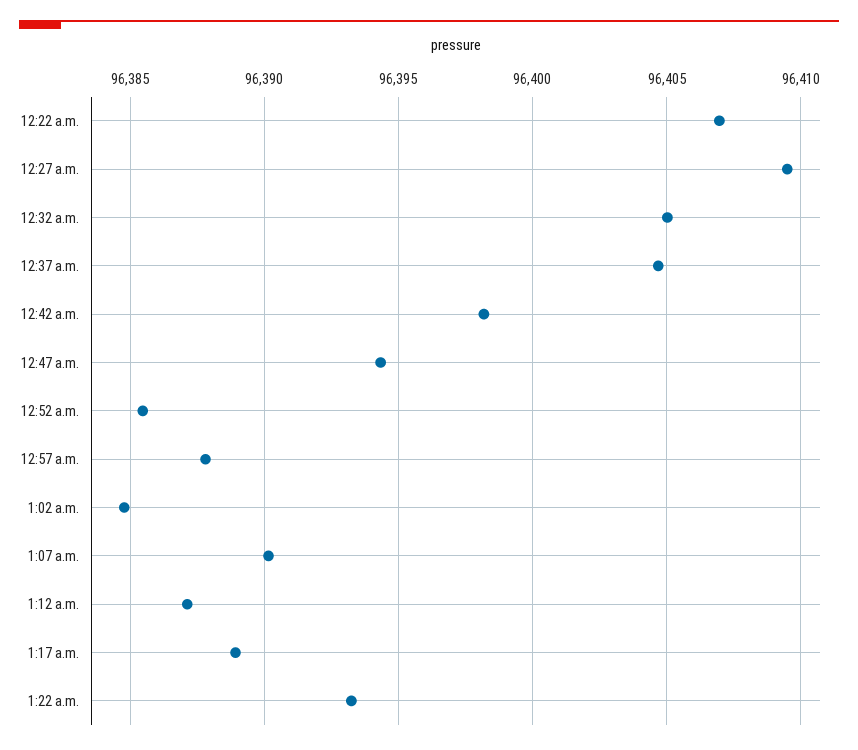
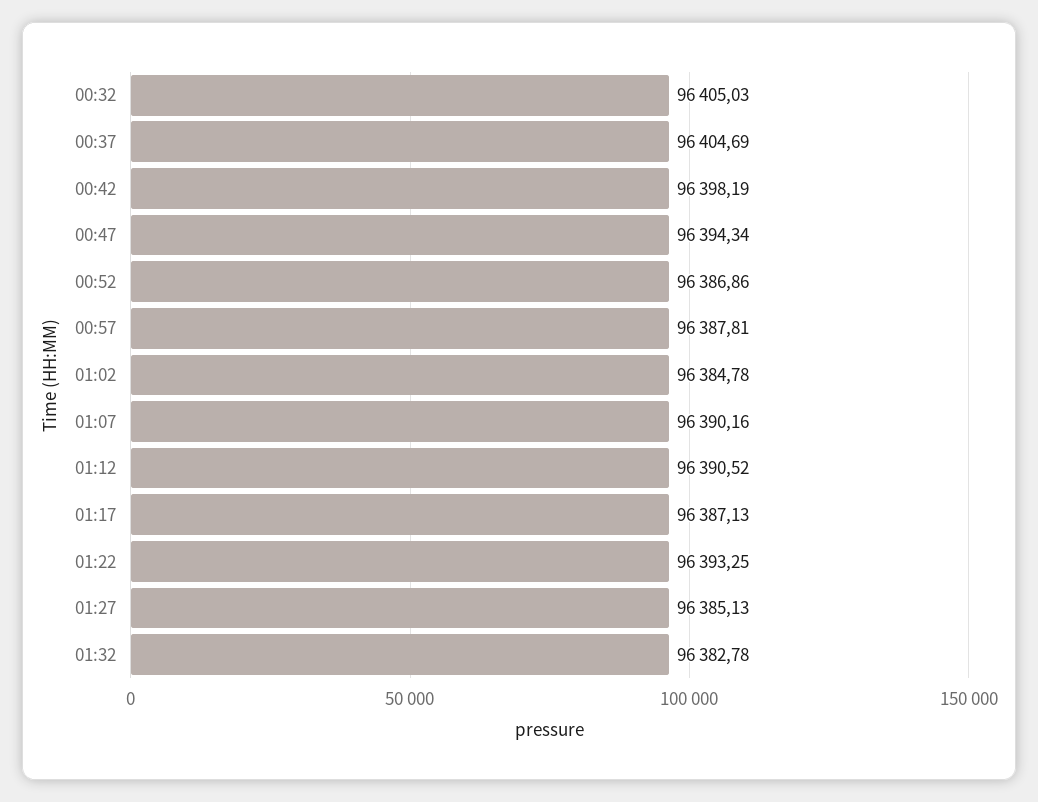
12:22 a.m.: 96407 -> none
12:27 a.m.: 96409.5 -> none
12:52 a.m.: 96385.5 -> 96386.86
1:12 a.m.: 96387 -> 96390.52
1:17 a.m.: 96389 -> 96387.13
01:27: none -> 96385.13
01:32: none -> 96382.78

